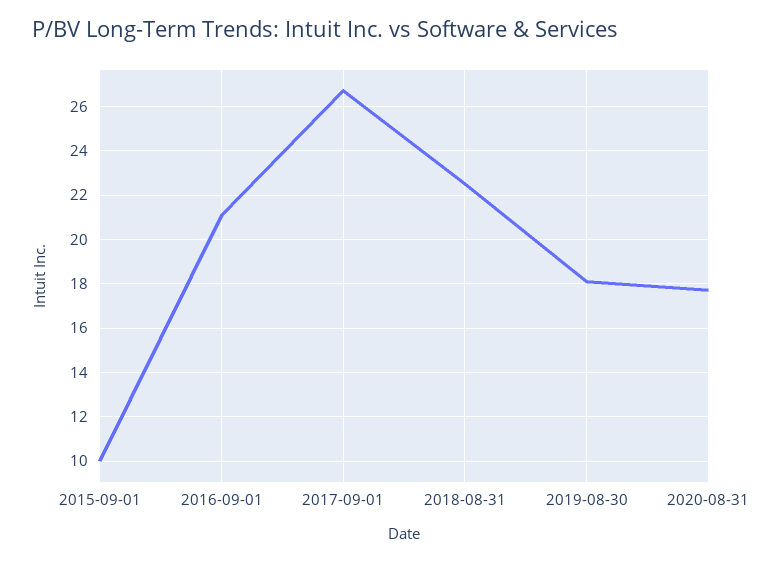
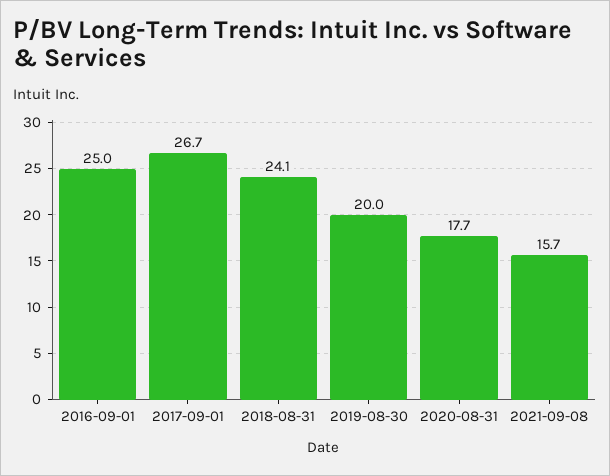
2015-09-01: 10 -> none
2016-09-01: 21 -> 25
2018-08-31: 22.5 -> 24.1
2019-08-30: 18 -> 20
2021-09-08: none -> 15.7

